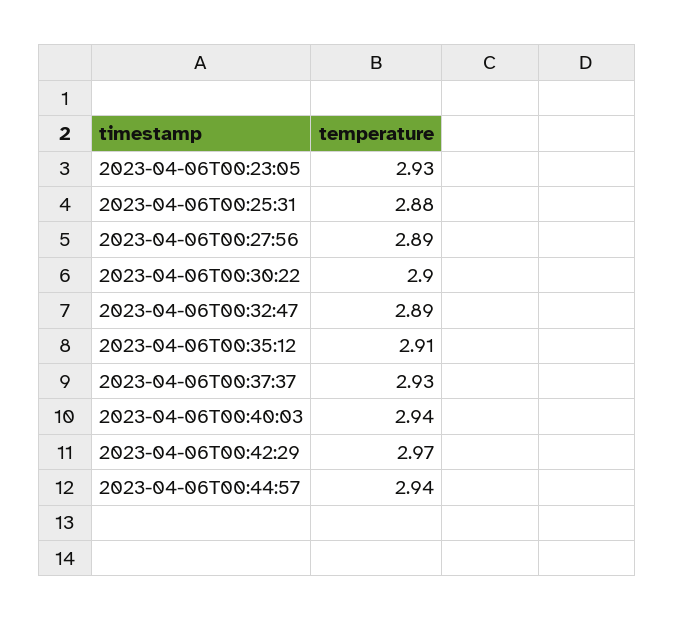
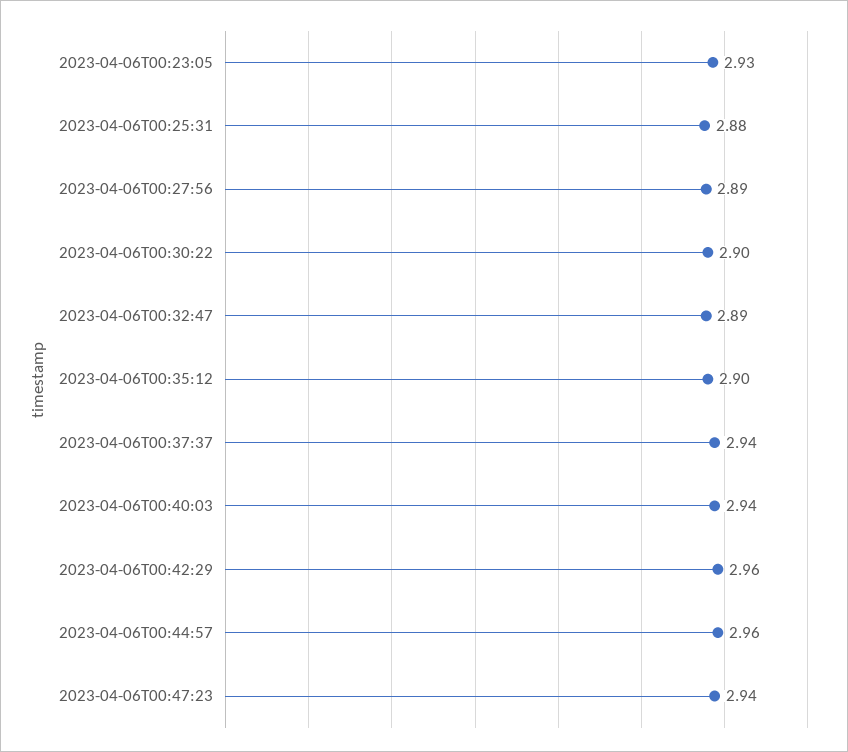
2023-04-06T00:35:12: 2.91 -> 2.9
2023-04-06T00:37:37: 2.93 -> 2.94
2023-04-06T00:42:29: 2.97 -> 2.96
2023-04-06T00:44:57: 2.94 -> 2.96
2023-04-06T00:47:23: none -> 2.94

